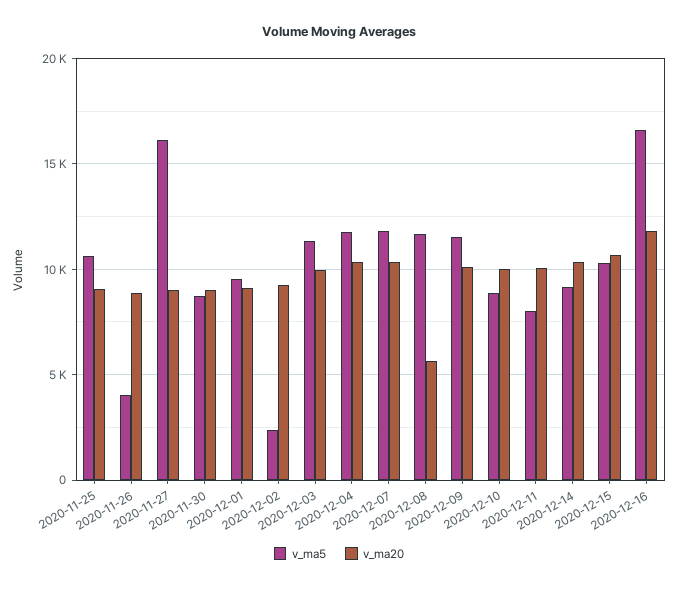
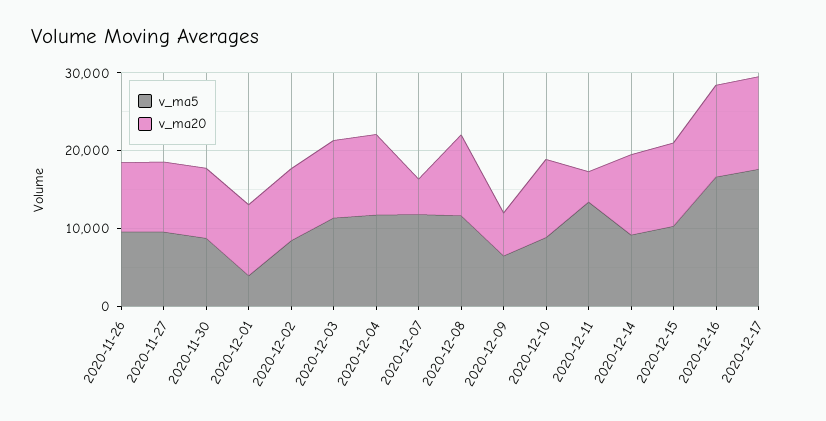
v_ma5, 2020-11-25: 10500 -> none
v_ma20, 2020-11-25: 9000 -> none
v_ma5, 2020-11-26: 4000 -> 10000
v_ma5, 2020-11-27: 16000 -> 10000
v_ma5, 2020-12-01: 9500 -> 4000
v_ma5, 2020-12-02: 2500 -> 8000
v_ma20, 2020-12-07: 10500 -> 4000
v_ma20, 2020-12-08: 5500 -> 10000
v_ma5, 2020-12-09: 11500 -> 6000
v_ma20, 2020-12-09: 10000 -> 6000
v_ma5, 2020-12-11: 8000 -> 14000
v_ma20, 2020-12-11: 10000 -> 4000
v_ma5, 2020-12-17: none -> 18000
v_ma20, 2020-12-17: none -> 12000

